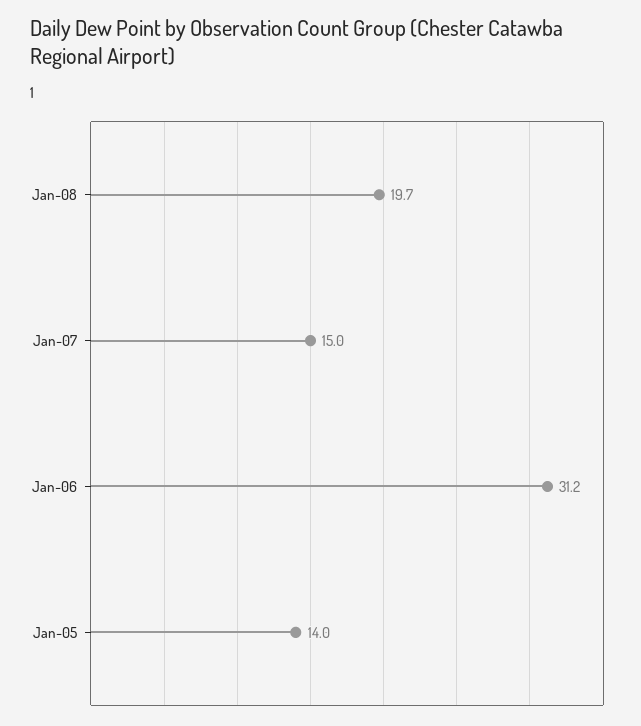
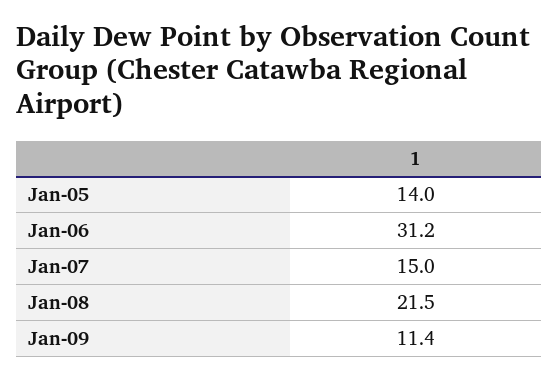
Jan-08: 19.7 -> 21.5
Jan-09: none -> 11.4

